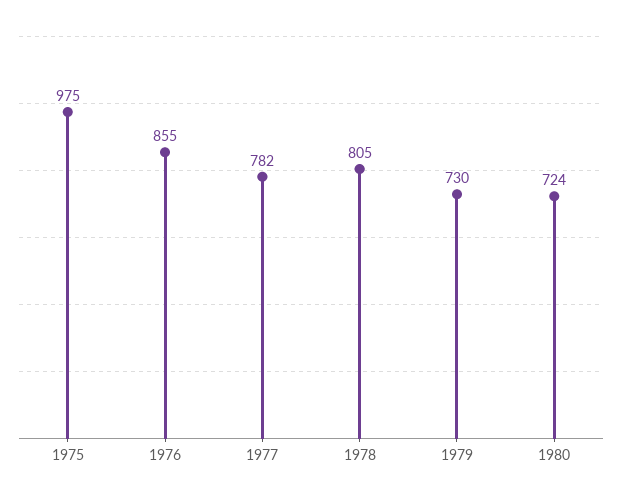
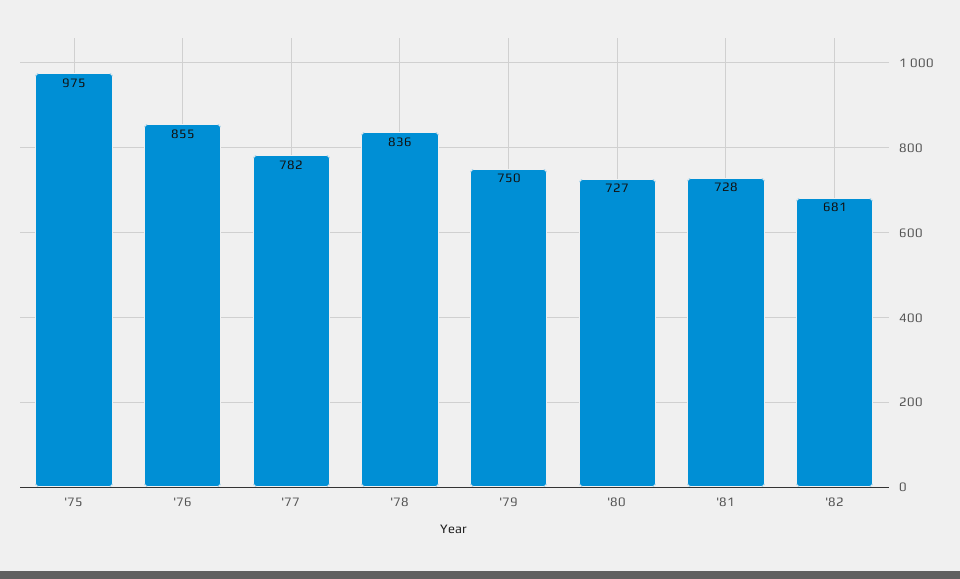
1978: 805 -> 836
1979: 730 -> 750
1980: 724 -> 727
'81: none -> 728
'82: none -> 681

